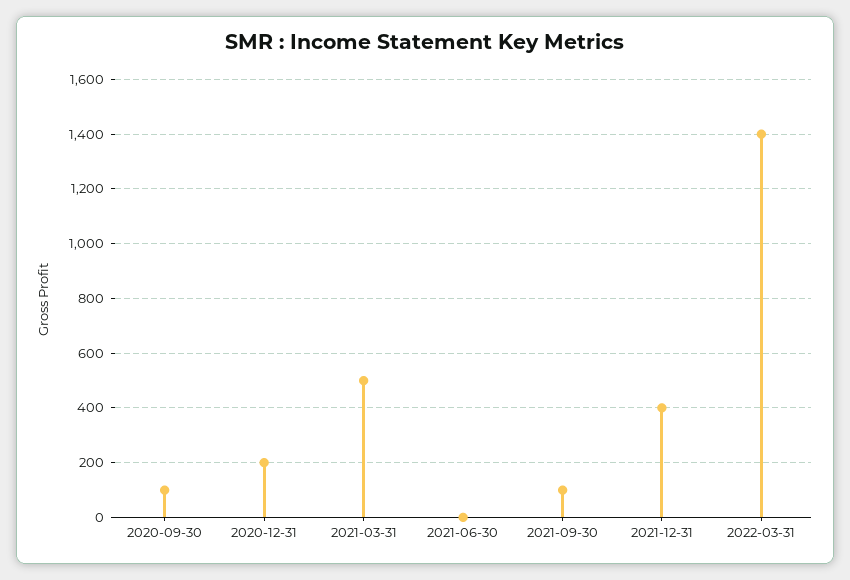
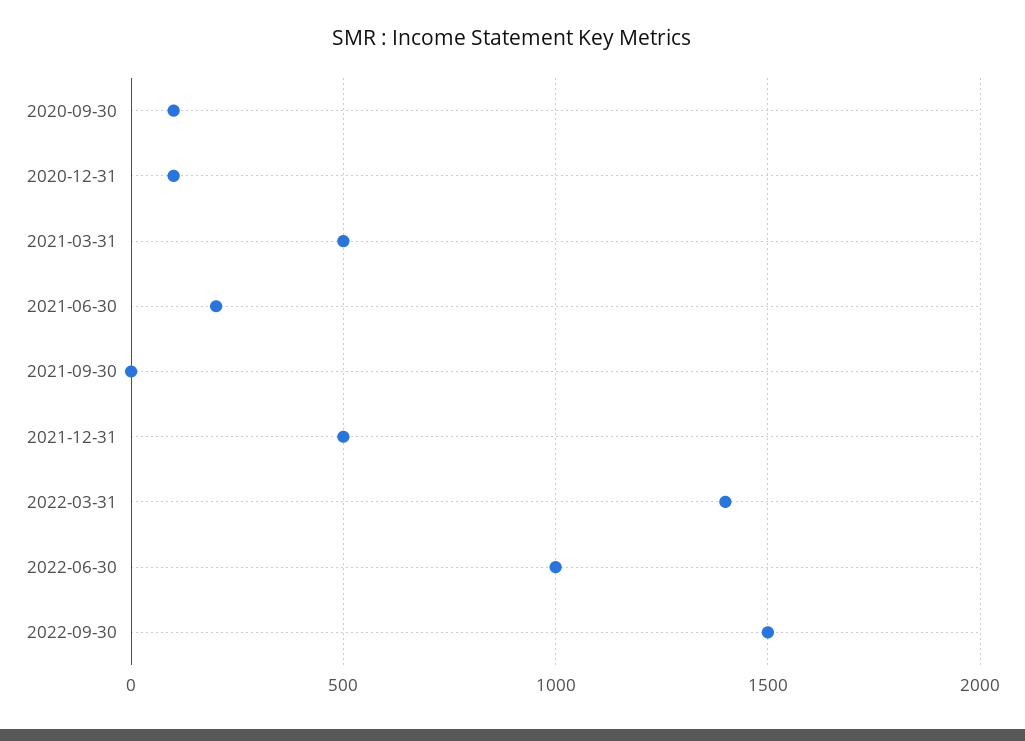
2020-12-31: 200 -> 100
2021-06-30: 0 -> 200
2021-09-30: 100 -> 0
2021-12-31: 400 -> 500
2022-06-30: none -> 1000
2022-09-30: none -> 1500

